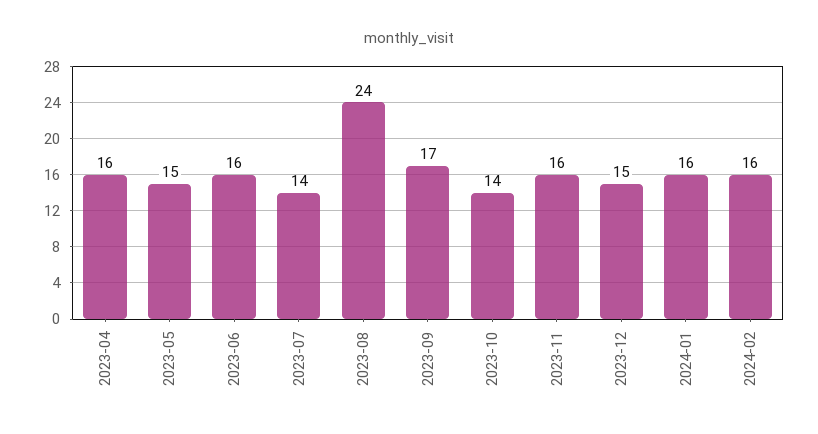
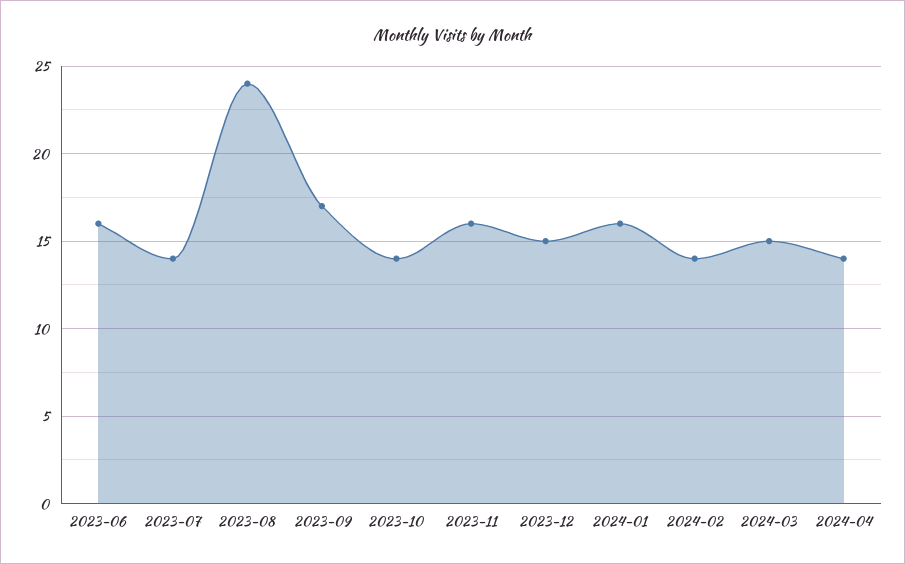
2023-04: 16 -> none
2023-05: 15 -> none
2024-02: 16 -> 14
2024-03: none -> 15
2024-04: none -> 14

